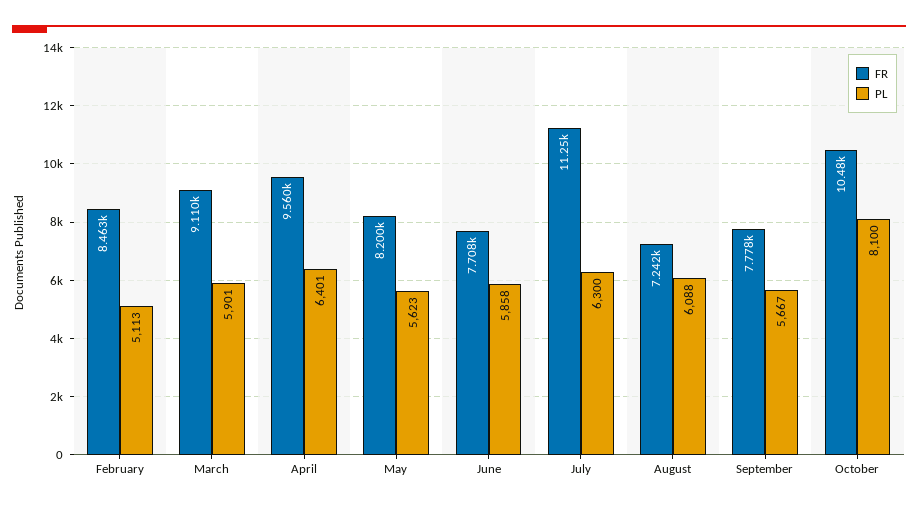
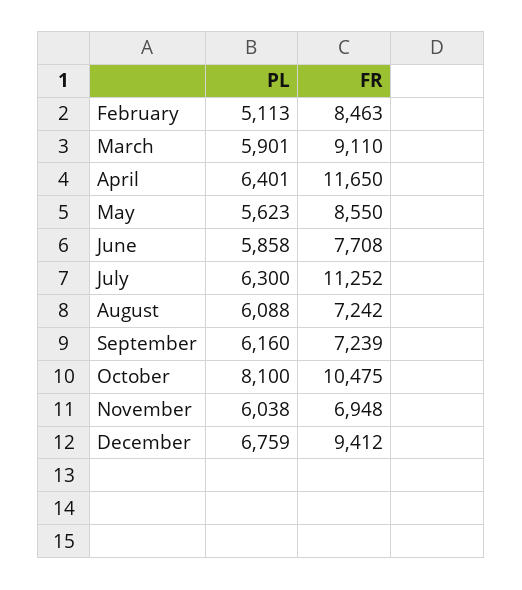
FR, April: 9560 -> 11650
FR, May: 8200 -> 8550
FR, September: 7778 -> 7239
PL, September: 5667 -> 6160
PL, November: none -> 6038
FR, November: none -> 6948
PL, December: none -> 6759
FR, December: none -> 9412

